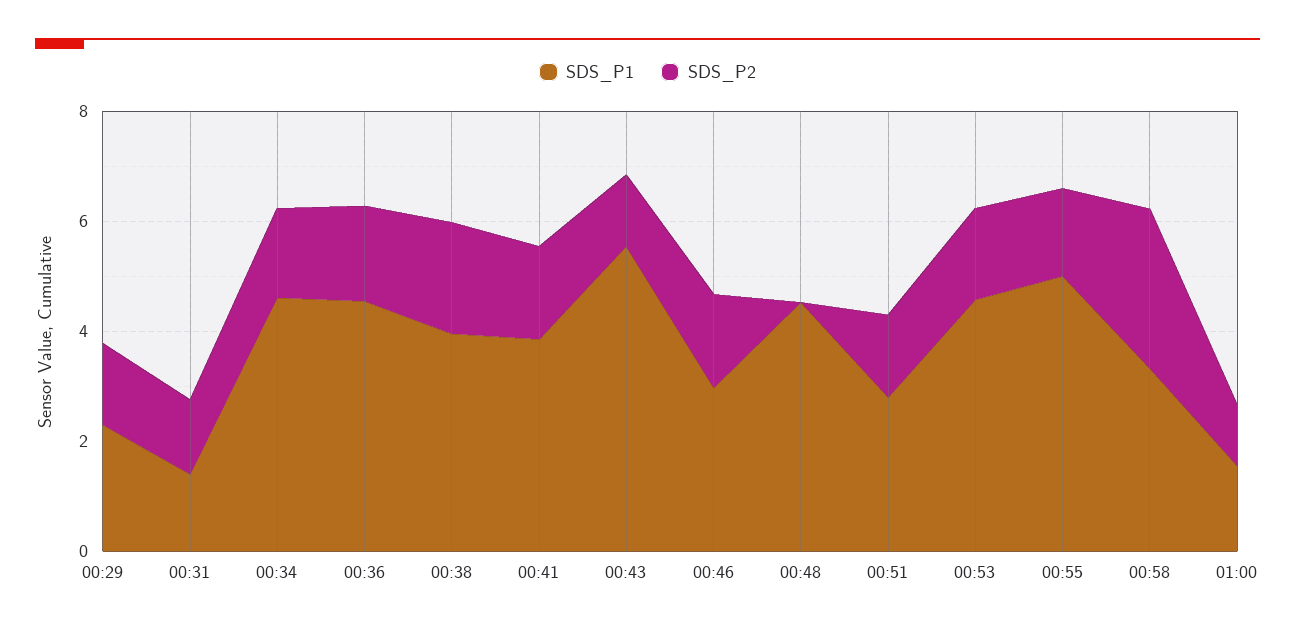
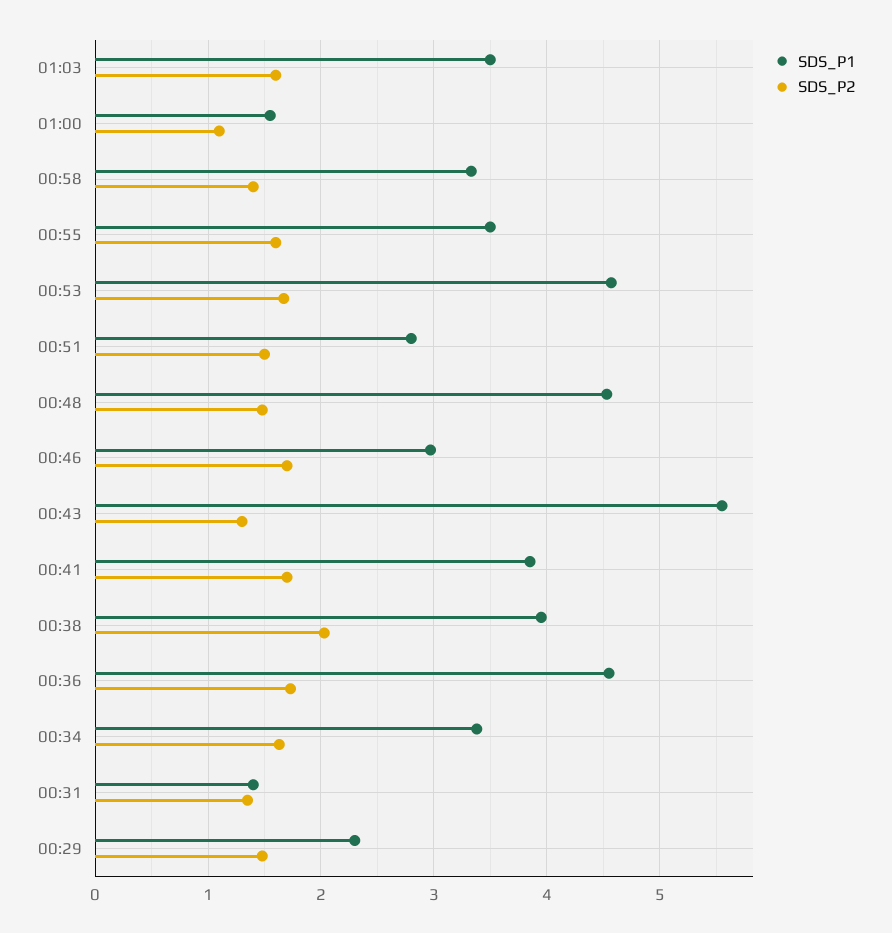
SDS_P1, 00:34: 4.5 -> 3.4
SDS_P2, 00:48: 0 -> 1.5
SDS_P1, 00:55: 5 -> 3.5
SDS_P2, 00:58: 3 -> 1.4
SDS_P1, 01:03: none -> 3.5
SDS_P2, 01:03: none -> 1.6

